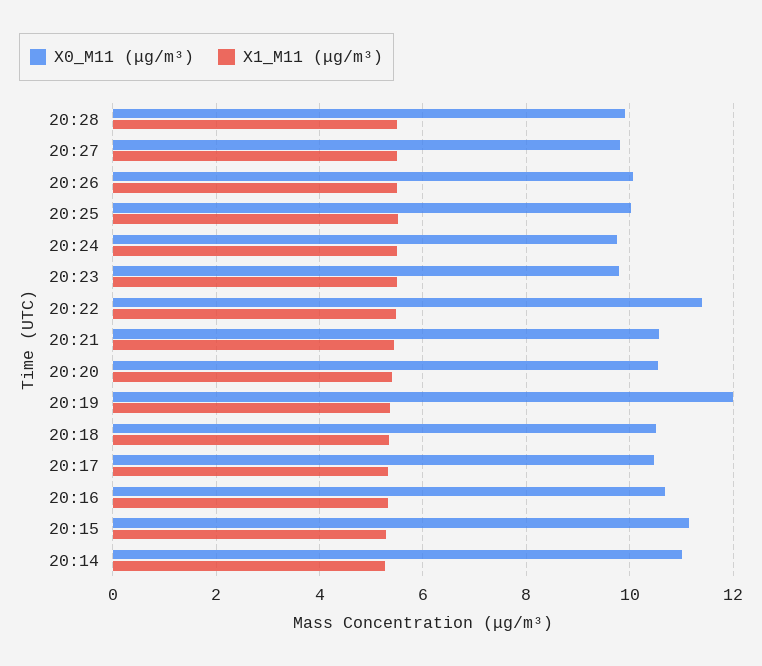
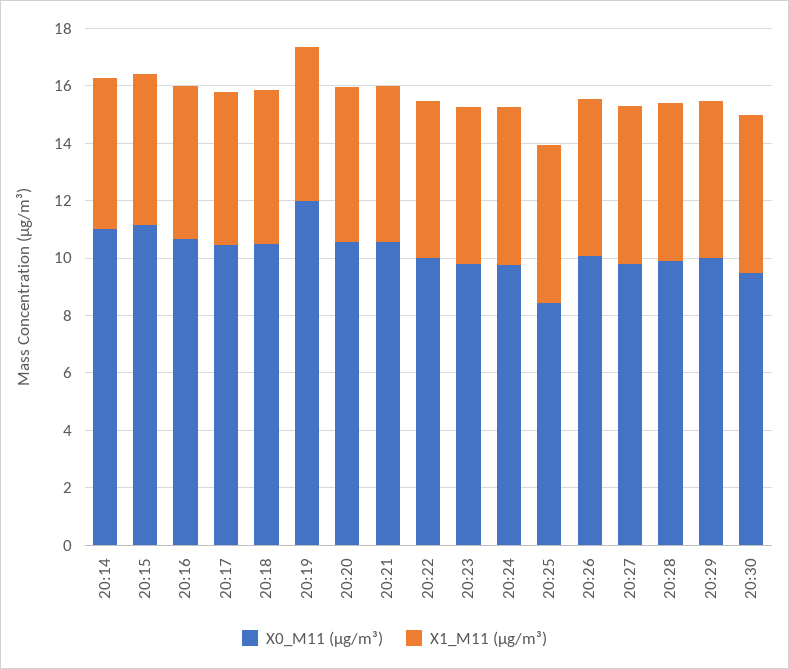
X0_M11 (μg/m³), 20:25: 10 -> 8.5
X0_M11 (μg/m³), 20:22: 11.4 -> 10
X0_M11 (μg/m³), 20:29: none -> 10
X1_M11 (μg/m³), 20:29: none -> 5.5
X0_M11 (μg/m³), 20:30: none -> 9.5
X1_M11 (μg/m³), 20:30: none -> 5.5

